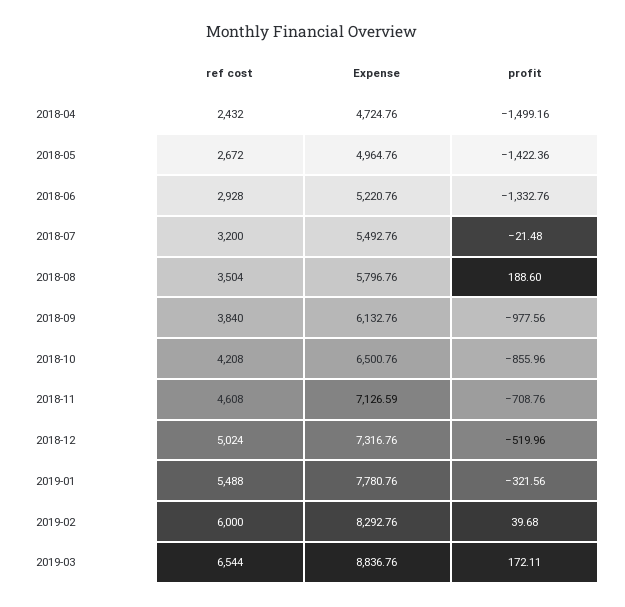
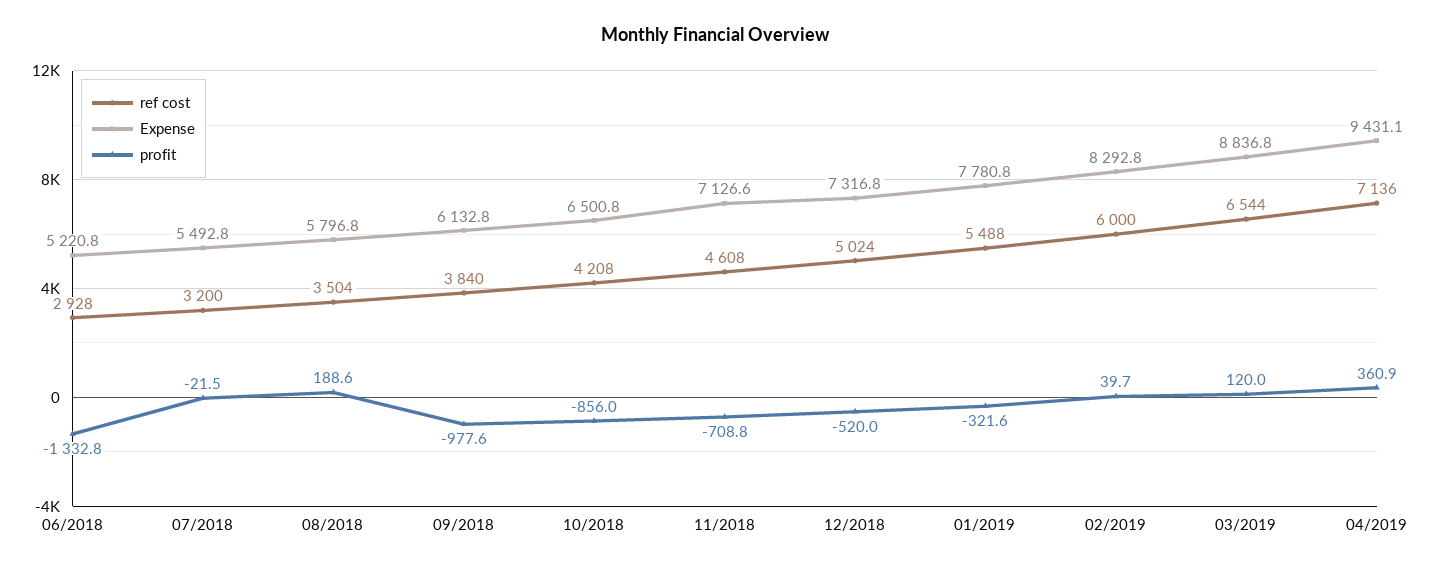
ref cost, 2018-04: 2432 -> none
Expense, 2018-04: 4724.76 -> none
profit, 2018-04: -1499.16 -> none
ref cost, 2018-05: 2672 -> none
Expense, 2018-05: 4964.76 -> none
profit, 2018-05: -1422.36 -> none
profit, 2019-03: 172.11 -> 120
ref cost, 04/2019: none -> 7136
Expense, 04/2019: none -> 9431.1
profit, 04/2019: none -> 360.9

